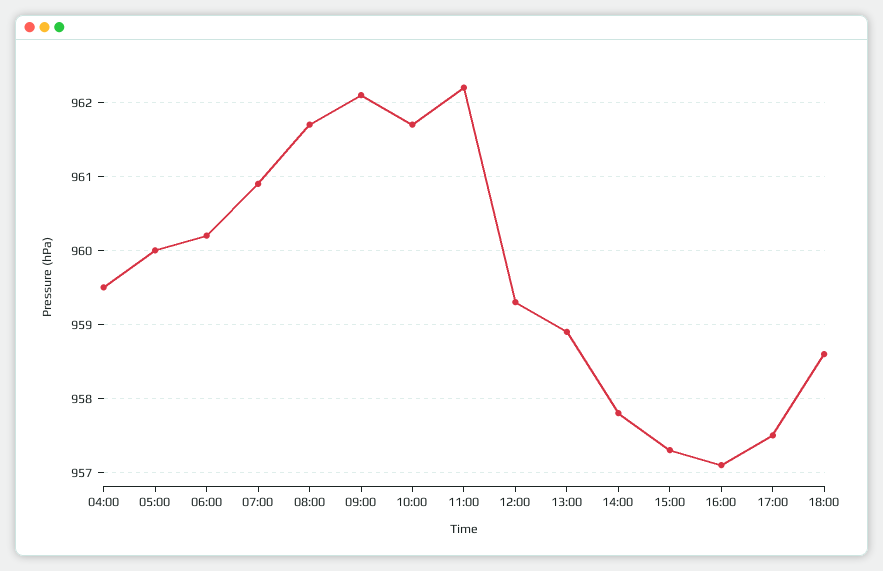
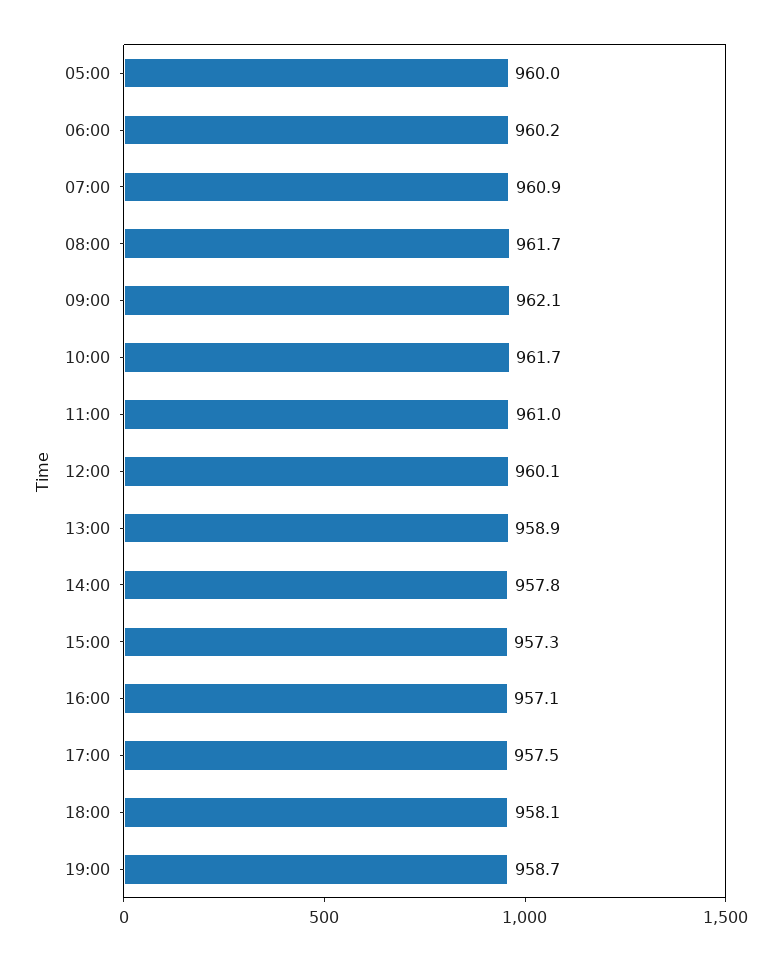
04:00: 959.5 -> none
11:00: 962.2 -> 961
12:00: 959.3 -> 960.1
18:00: 958.6 -> 958.1
19:00: none -> 958.7

